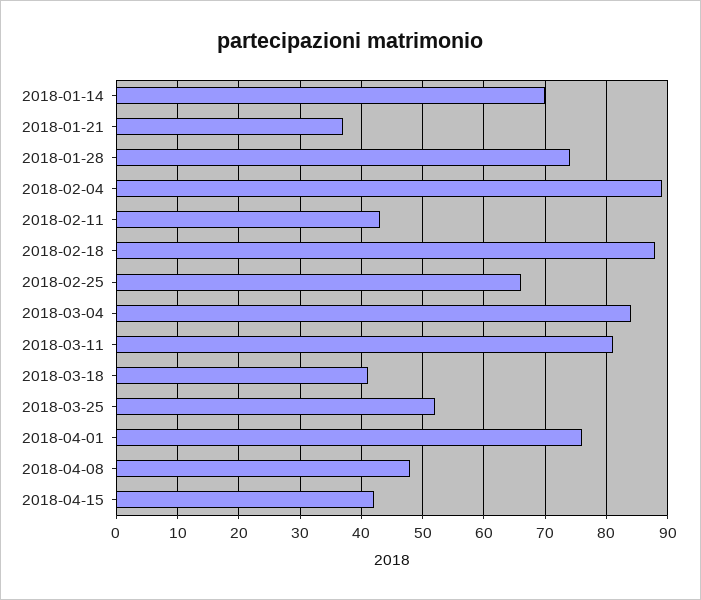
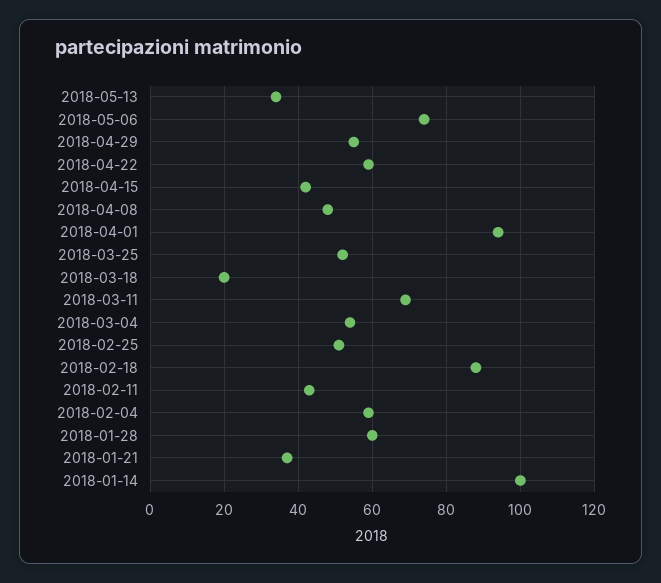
2018-01-14: 70 -> 100
2018-01-28: 74 -> 60
2018-02-04: 89 -> 60
2018-02-25: 66 -> 50
2018-03-04: 84 -> 55
2018-03-11: 81 -> 70
2018-03-18: 41 -> 20
2018-04-01: 76 -> 95
2018-05-13: none -> 35
2018-05-06: none -> 75
2018-04-29: none -> 55
2018-04-22: none -> 60

